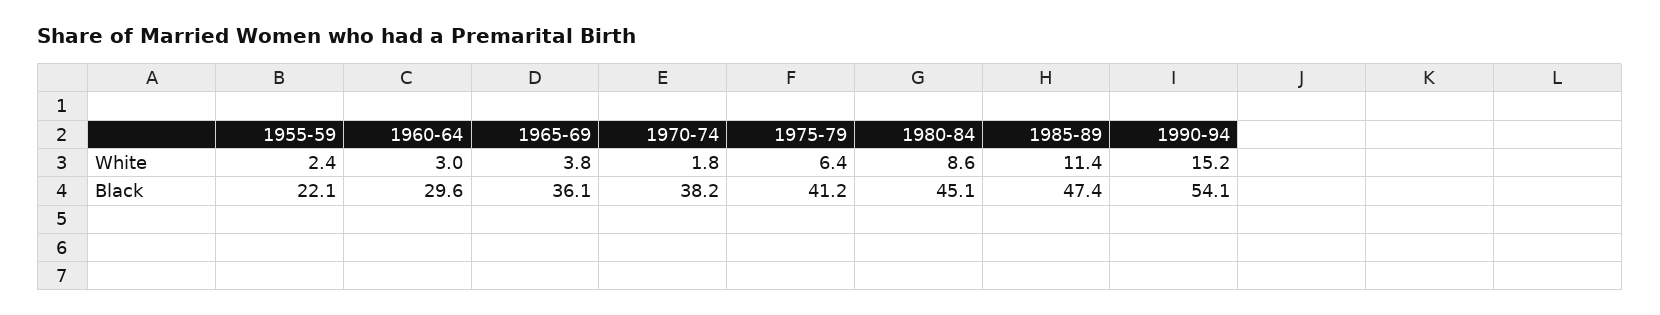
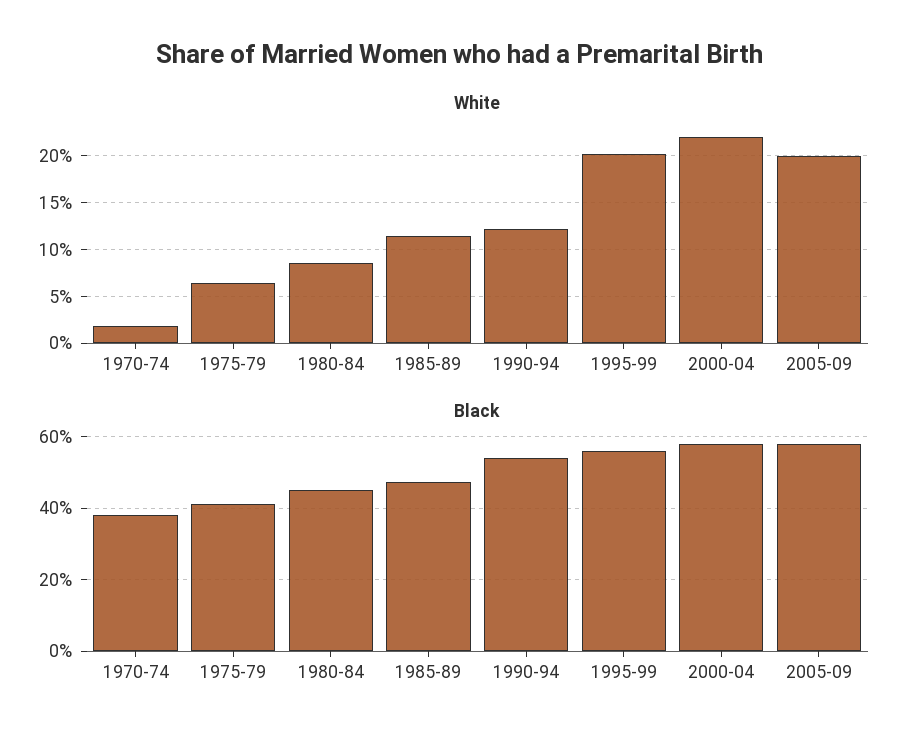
White, 1955-59: 2.4 -> none
White, 1960-64: 3 -> none
White, 1965-69: 3.8 -> none
White, 1990-94: 15.2 -> 12
Black, 1955-59: 22.1 -> none
Black, 1960-64: 29.6 -> none
Black, 1965-69: 36.1 -> none
White, 1995-99: none -> 20
White, 2000-04: none -> 22
White, 2005-09: none -> 20
Black, 1995-99: none -> 56
Black, 2000-04: none -> 58
Black, 2005-09: none -> 58

